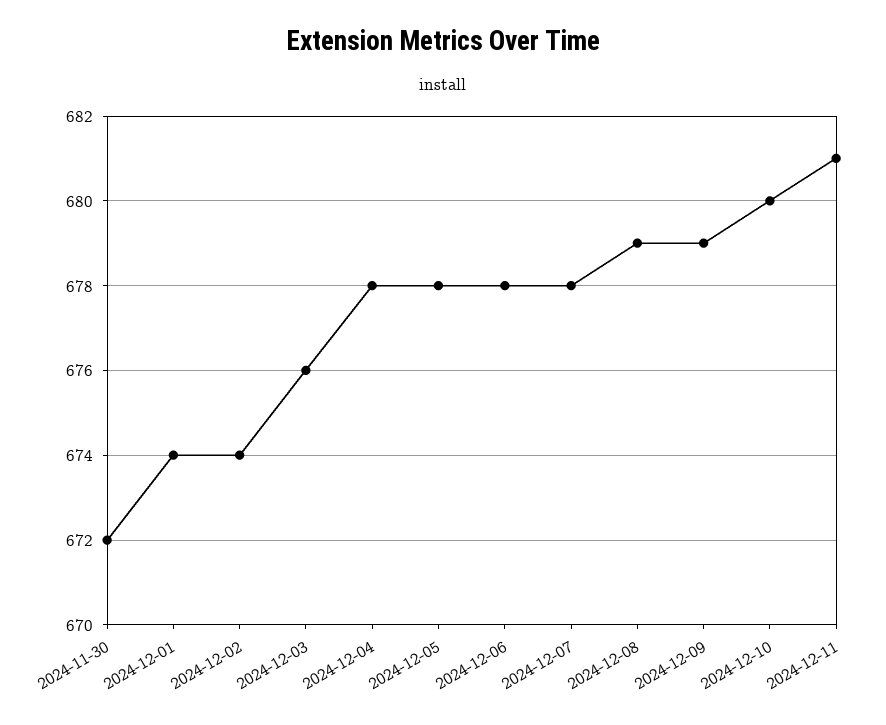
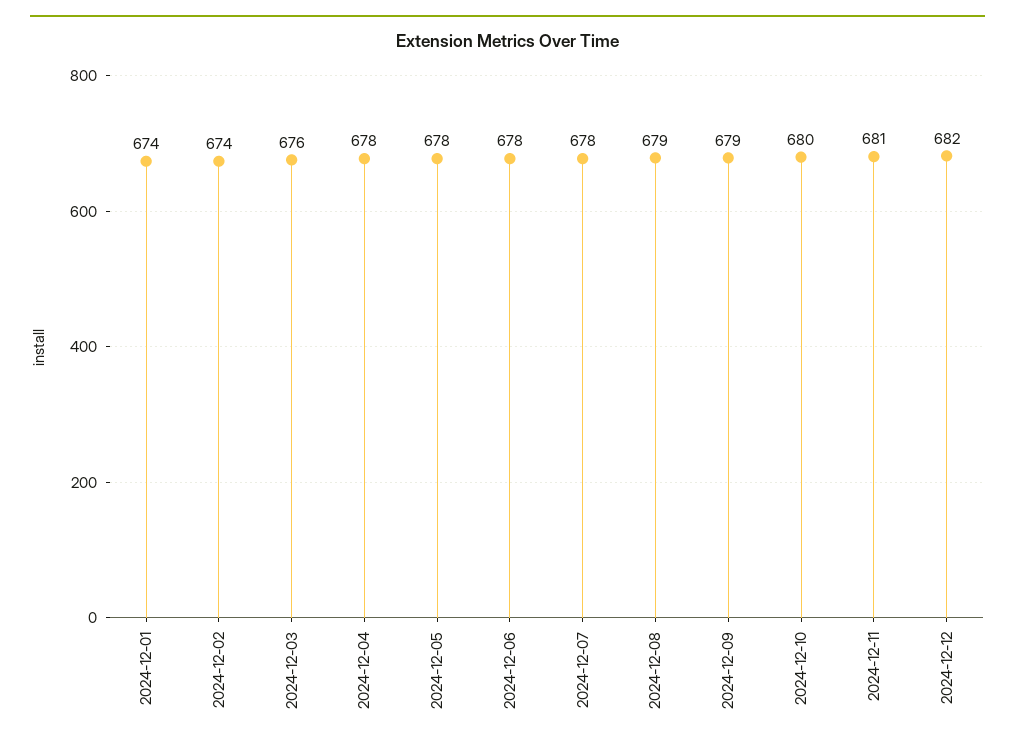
2024-11-30: 672 -> none
2024-12-12: none -> 682

